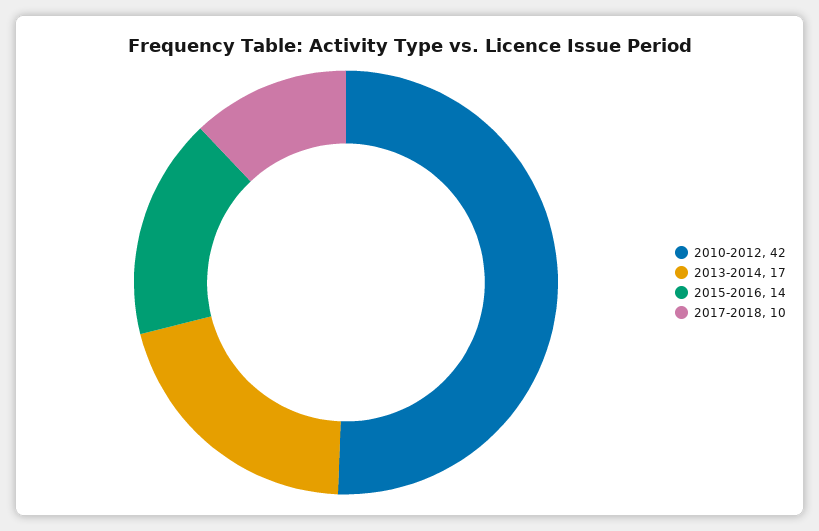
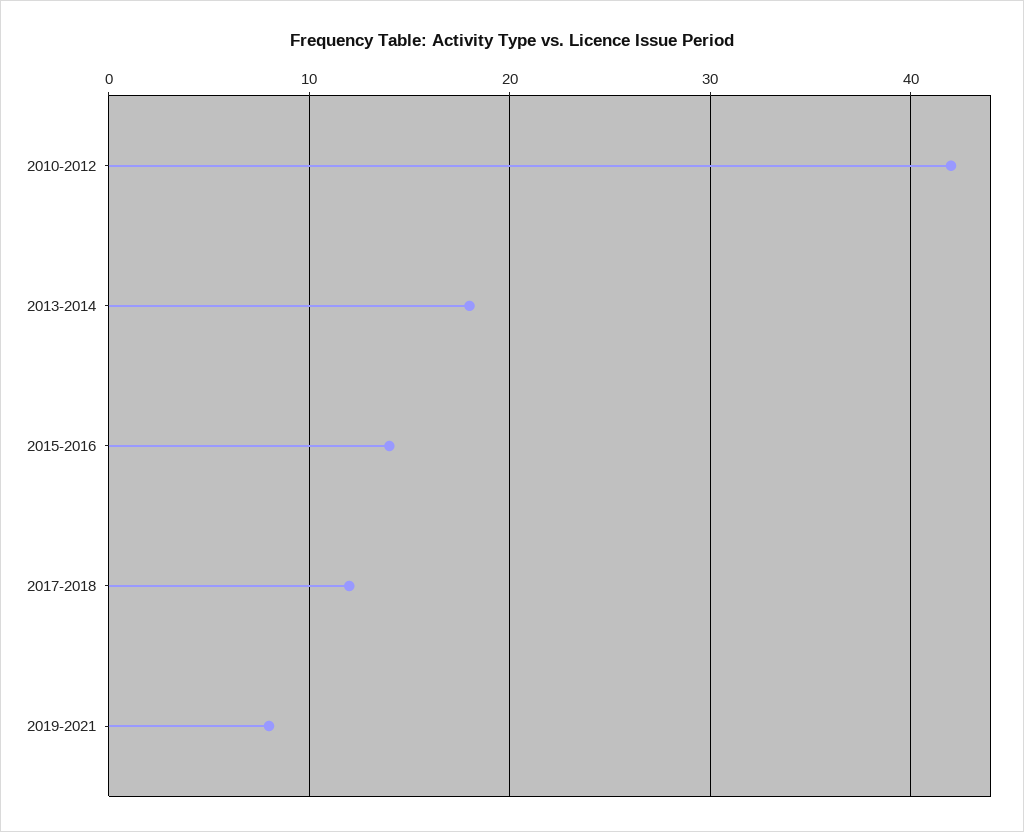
2013-2014: 17 -> 18
2017-2018: 10 -> 12
2019-2021: none -> 8

